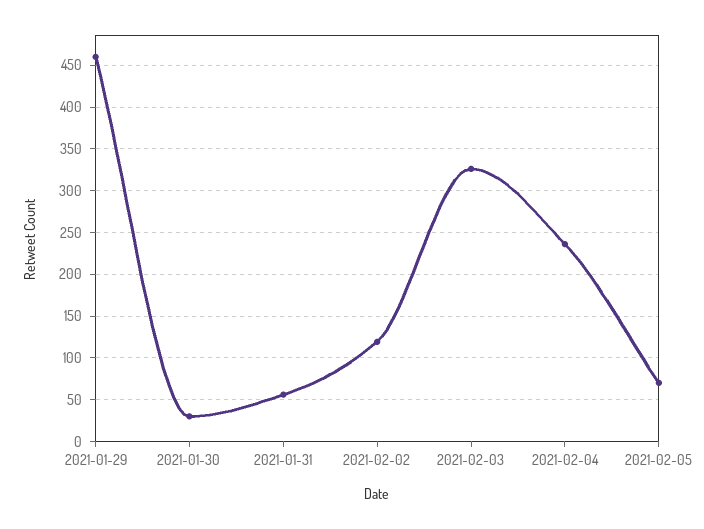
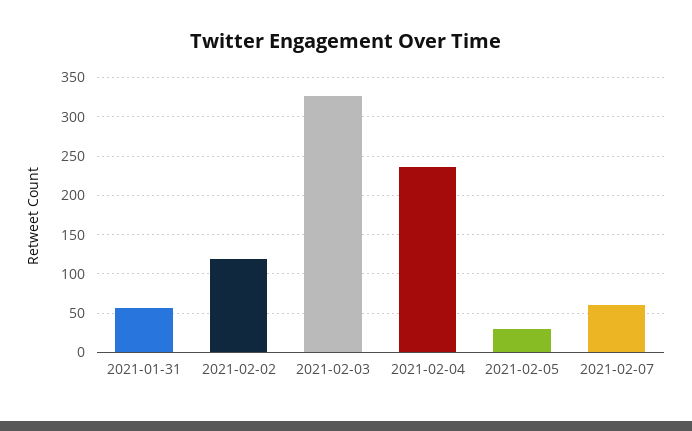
2021-01-29: 460 -> none
2021-01-30: 30 -> none
2021-02-05: 70 -> 30
2021-02-07: none -> 60

